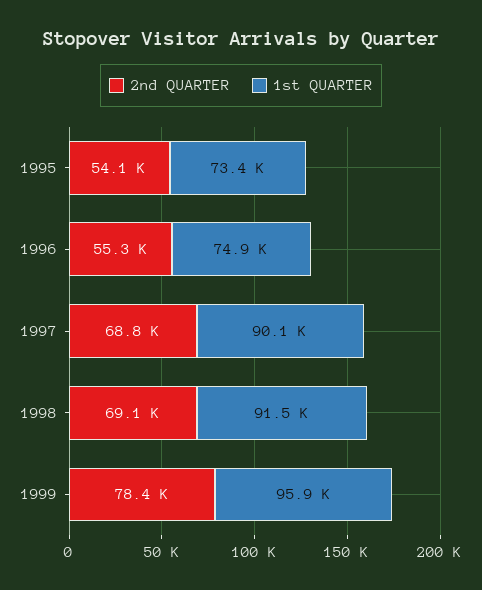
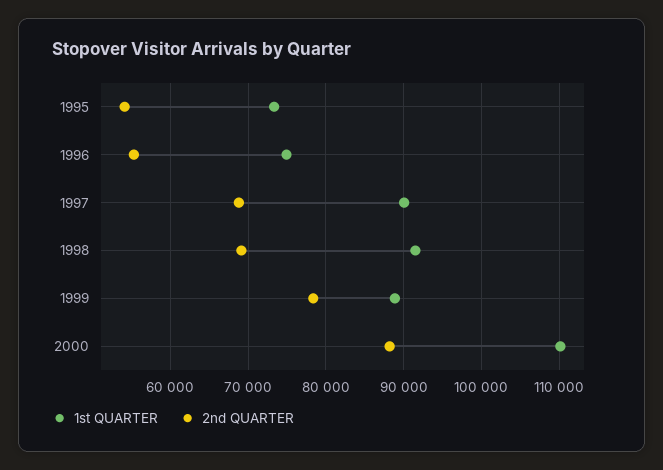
1st QUARTER, 1999: 95900 -> 89000
1st QUARTER, 2000: none -> 110000
2nd QUARTER, 2000: none -> 88000

